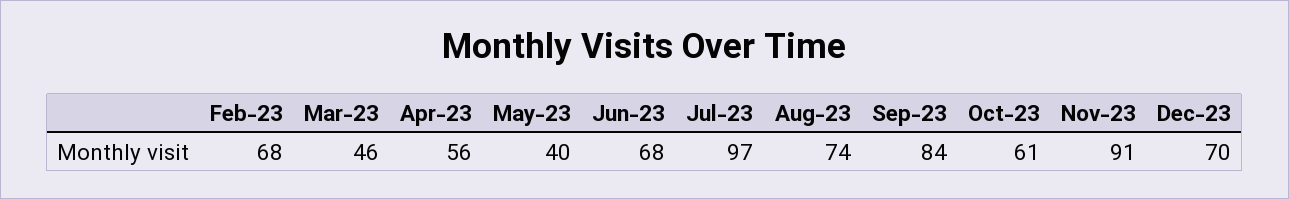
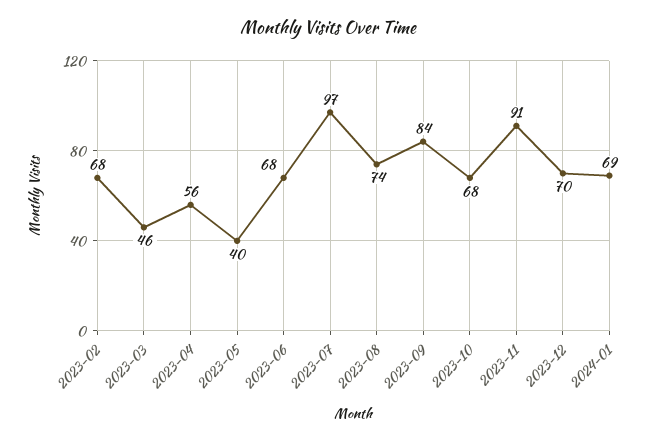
Oct-23: 61 -> 68
2024-01: none -> 69

